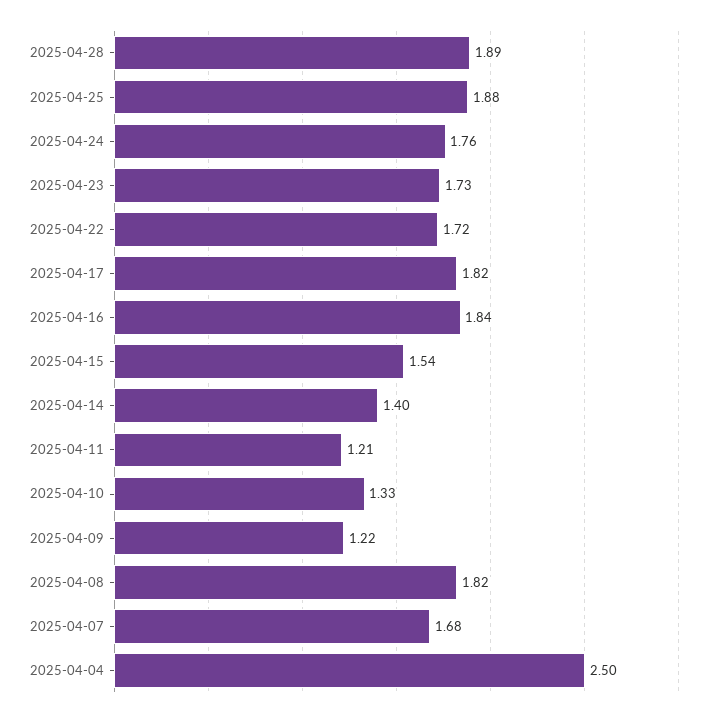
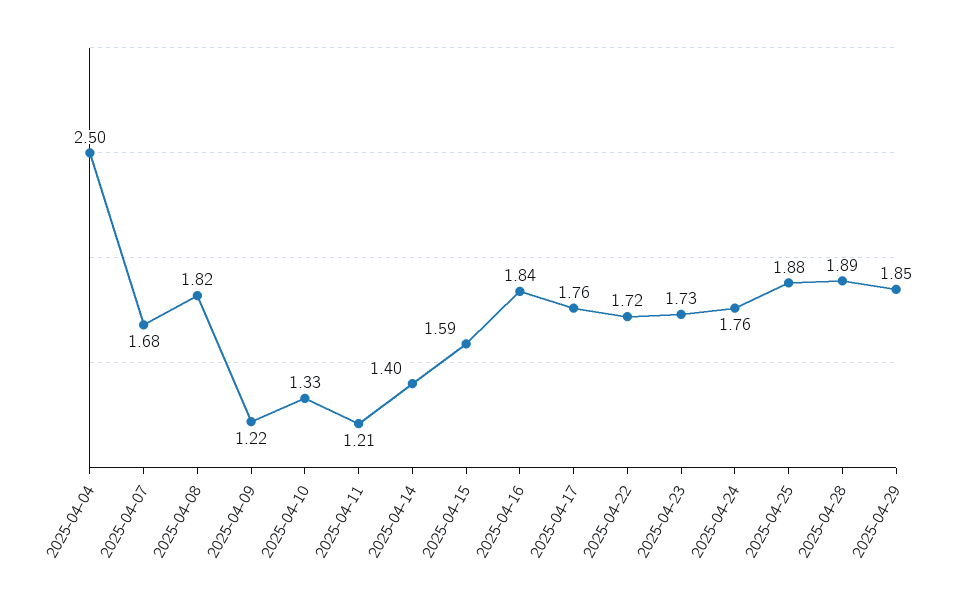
2025-04-17: 1.82 -> 1.76
2025-04-15: 1.54 -> 1.59
2025-04-29: none -> 1.85

